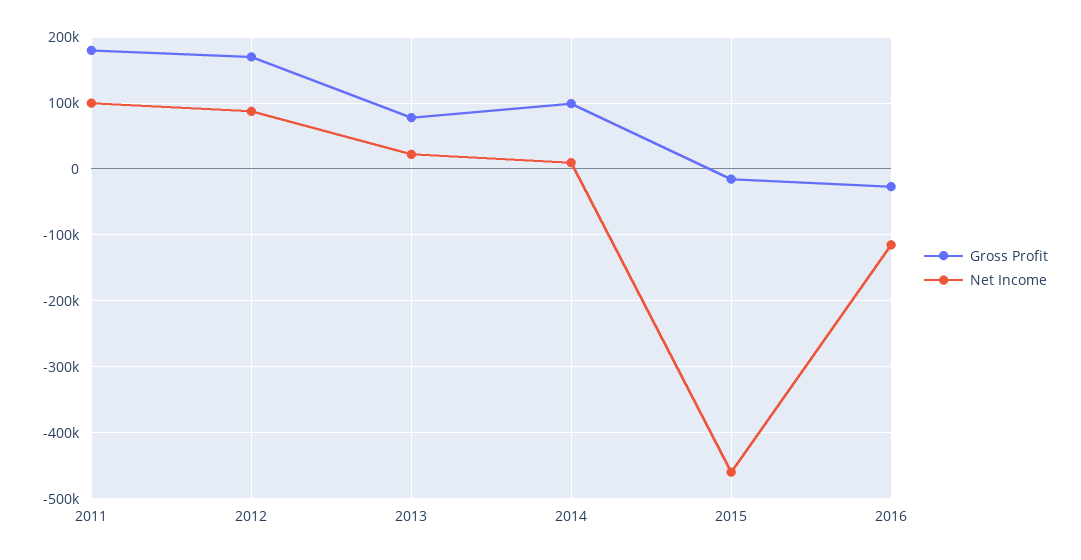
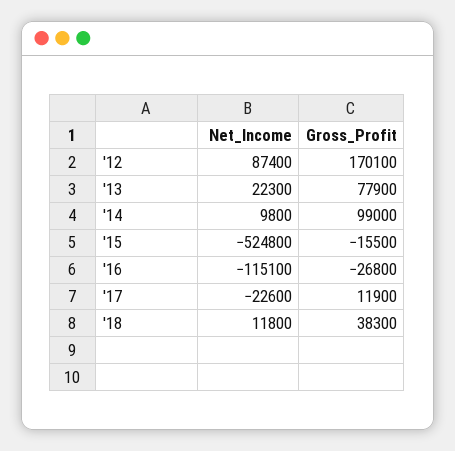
Gross Profit, 2011: 180000 -> none
Net Income, 2011: 100000 -> none
Net Income, 2015: -460000 -> -524800
Net Income, '17: none -> -22600
Gross Profit, '17: none -> 11900
Net Income, '18: none -> 11800
Gross Profit, '18: none -> 38300

